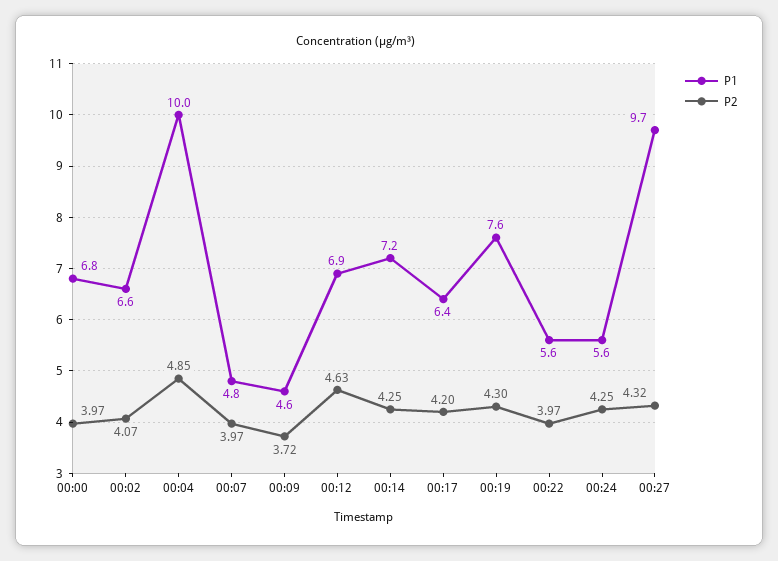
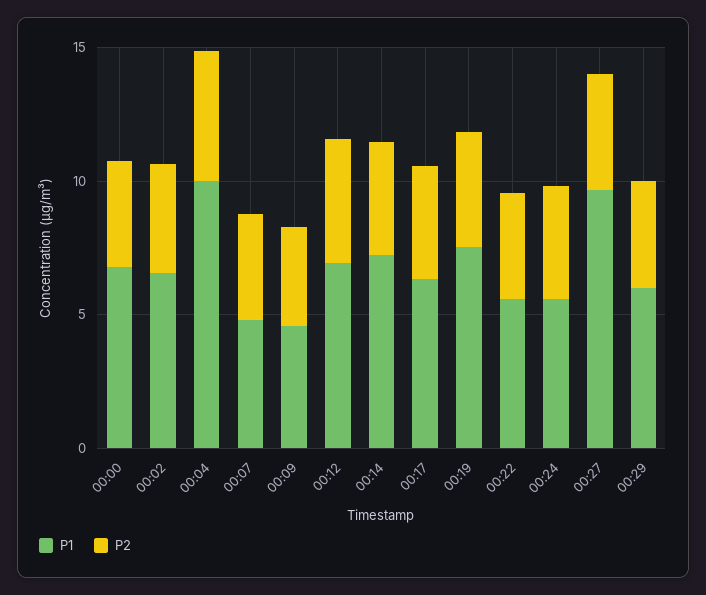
P1, 00:29: none -> 6
P2, 00:29: none -> 4

